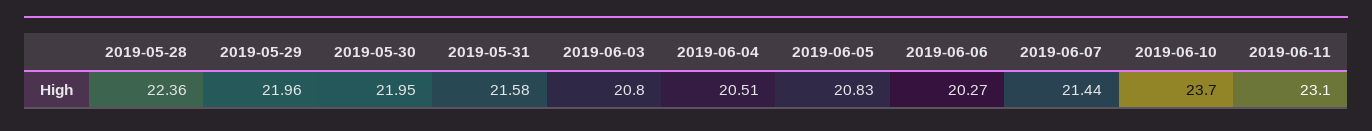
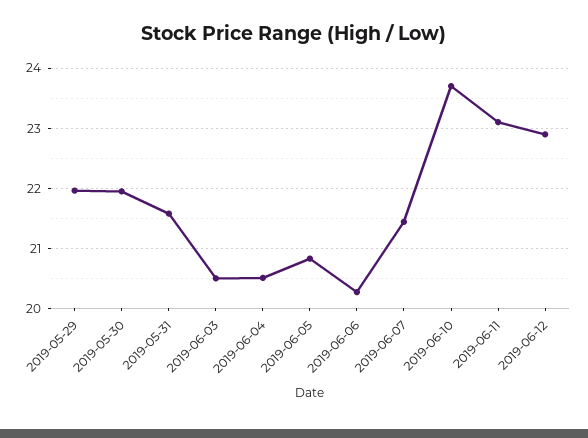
2019-05-28: 22.36 -> none
2019-06-03: 20.8 -> 20.5
2019-06-12: none -> 22.9

